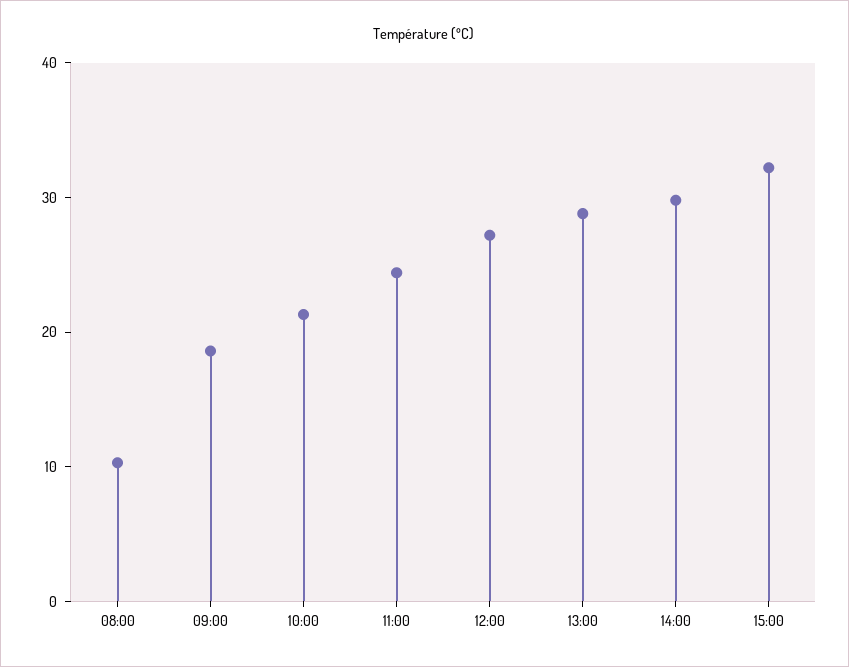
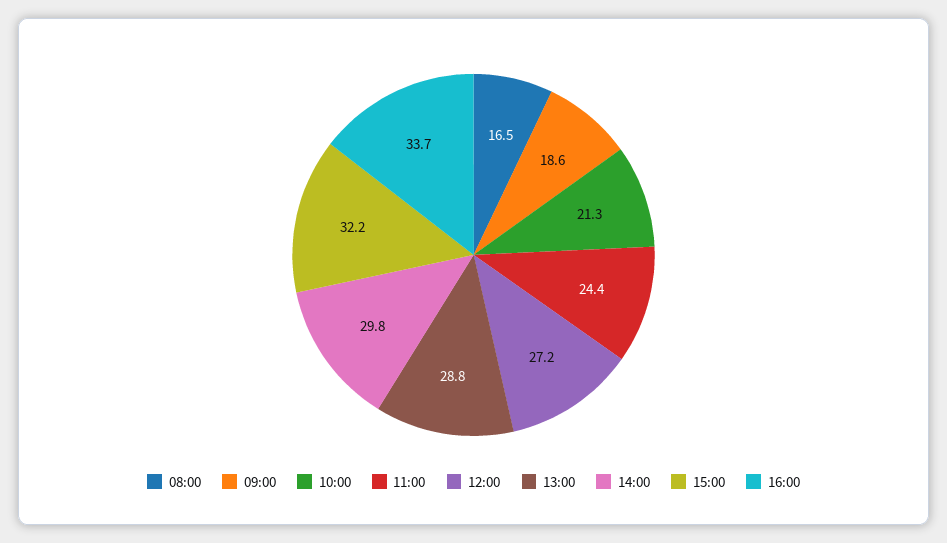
08:00: 10 -> 16.5
16:00: none -> 33.7

